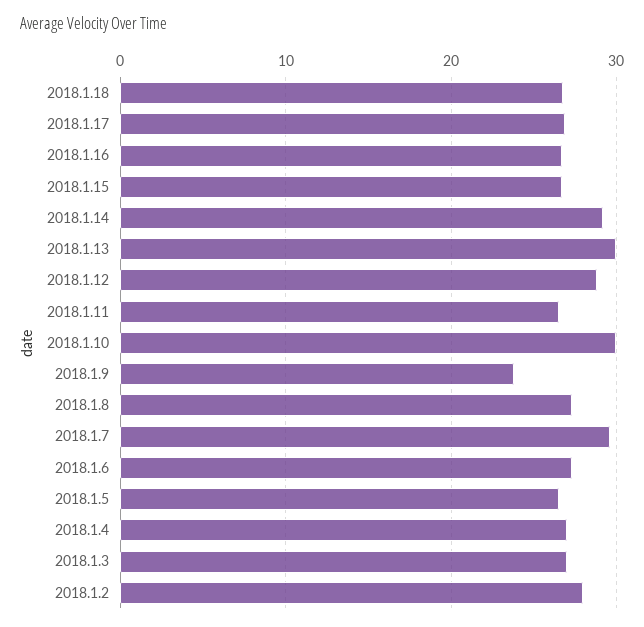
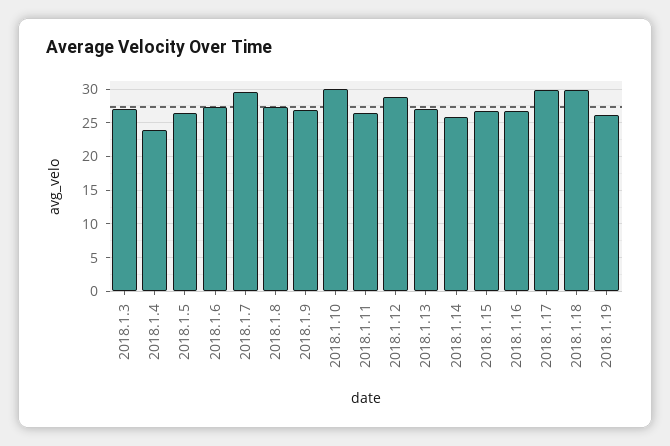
2018.1.18: 27 -> 30
2018.1.17: 27 -> 30
2018.1.14: 29 -> 26
2018.1.13: 30 -> 27
2018.1.9: 24 -> 27
2018.1.4: 27 -> 24
2018.1.2: 28 -> none
2018.1.19: none -> 26

